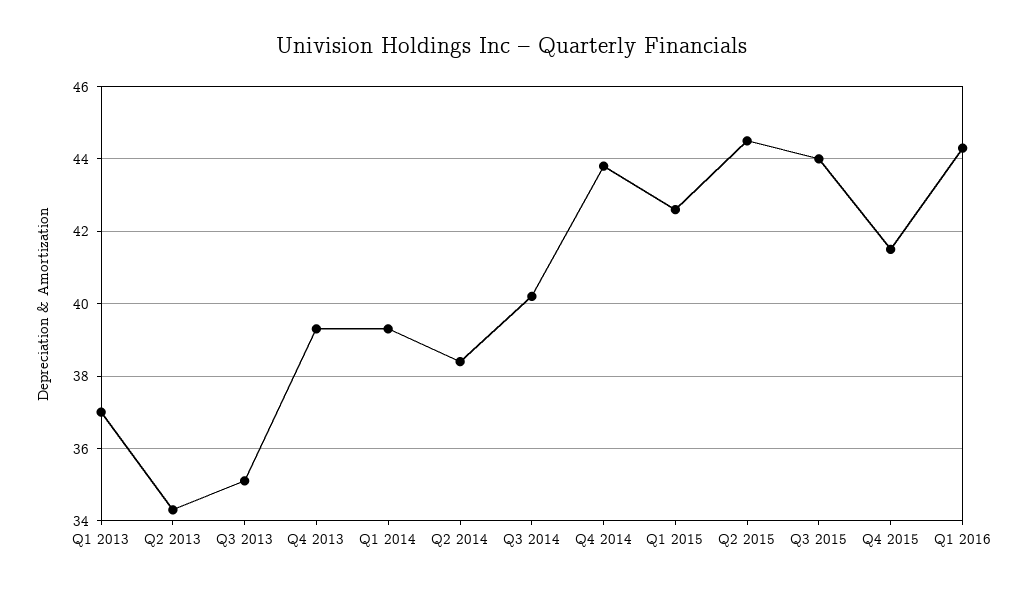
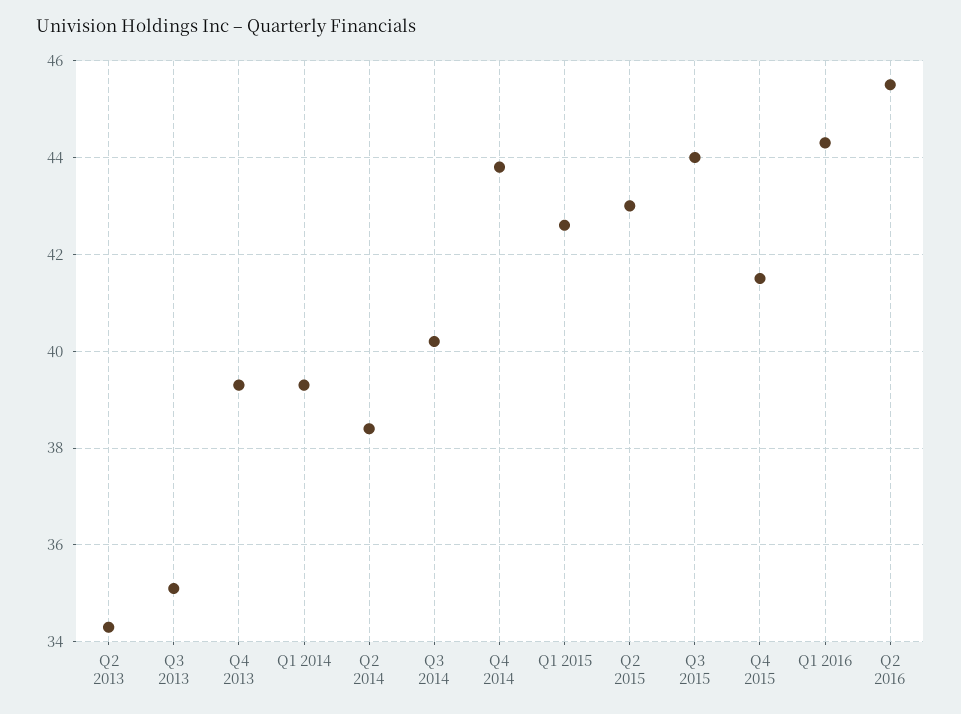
Q1 2013: 37 -> none
Q2 2015: 44.5 -> 43
Q2 2016: none -> 45.5

